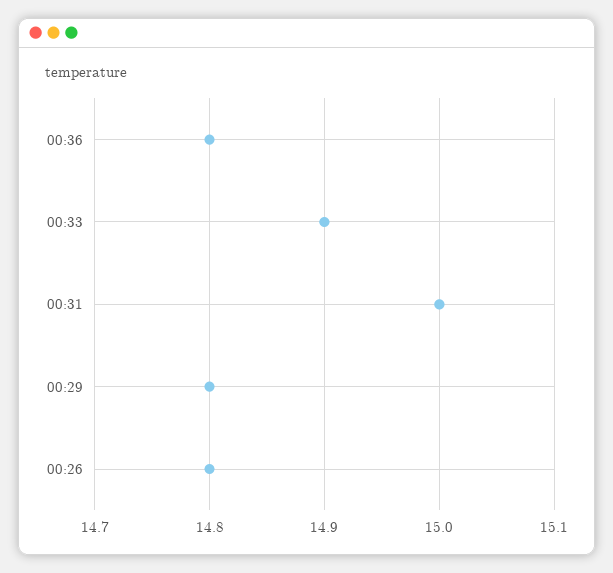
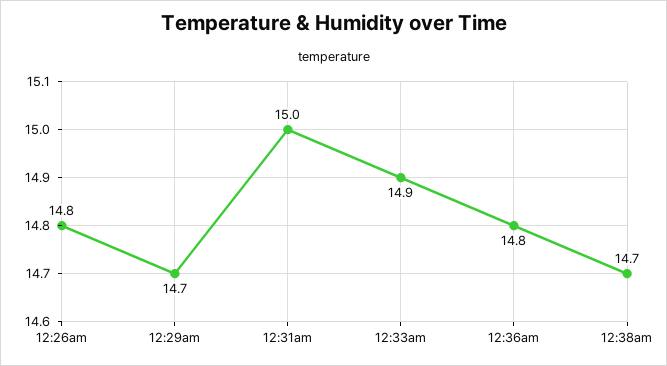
00:29: 14.8 -> 14.7
12:38am: none -> 14.7

